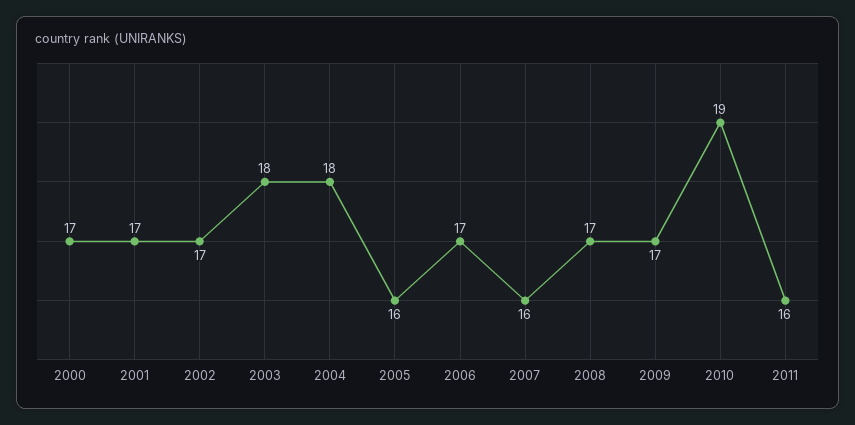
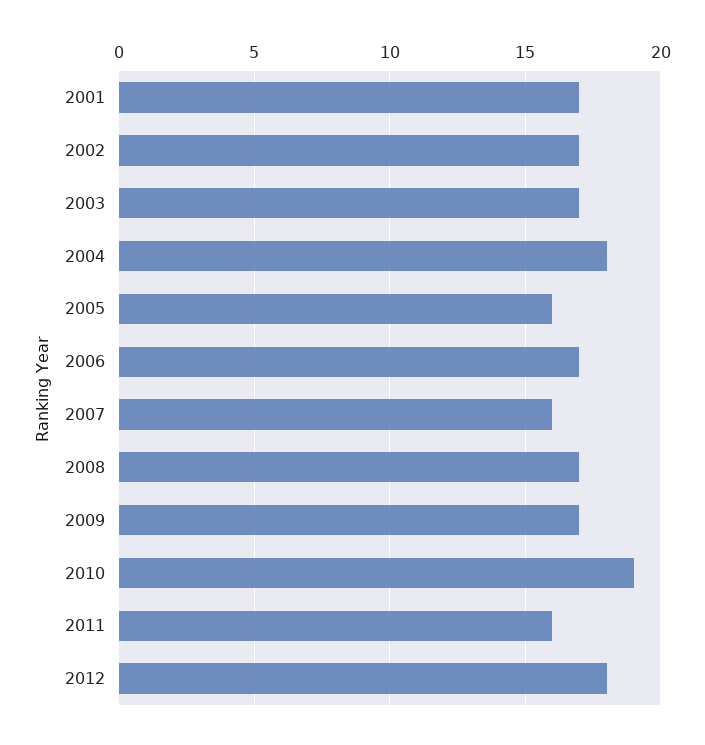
2000: 17 -> none
2003: 18 -> 17
2012: none -> 18

